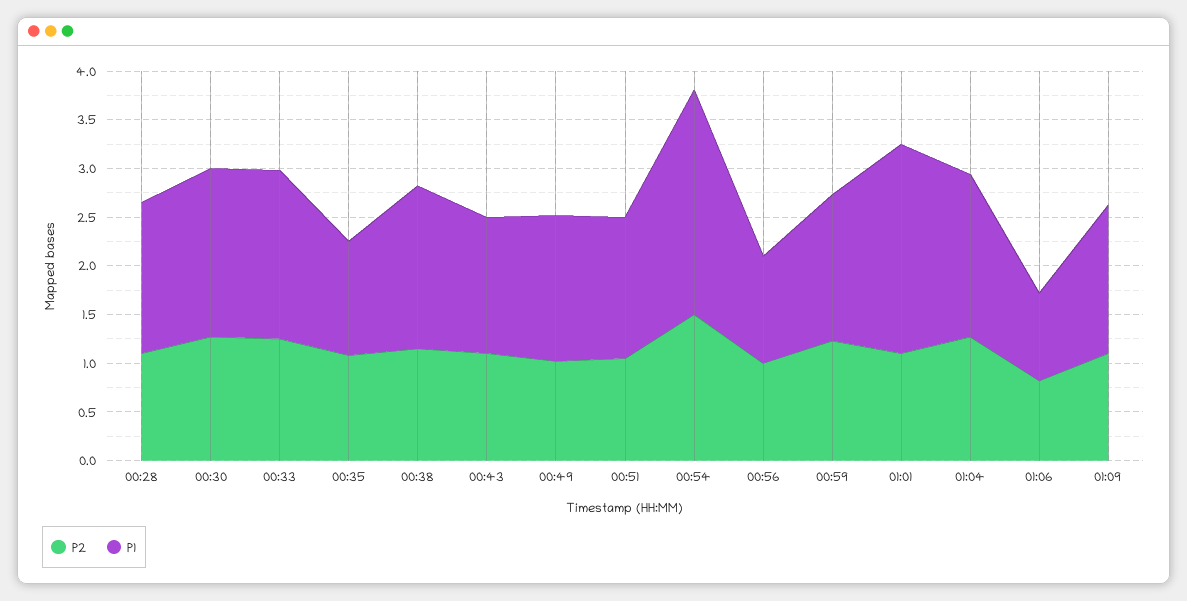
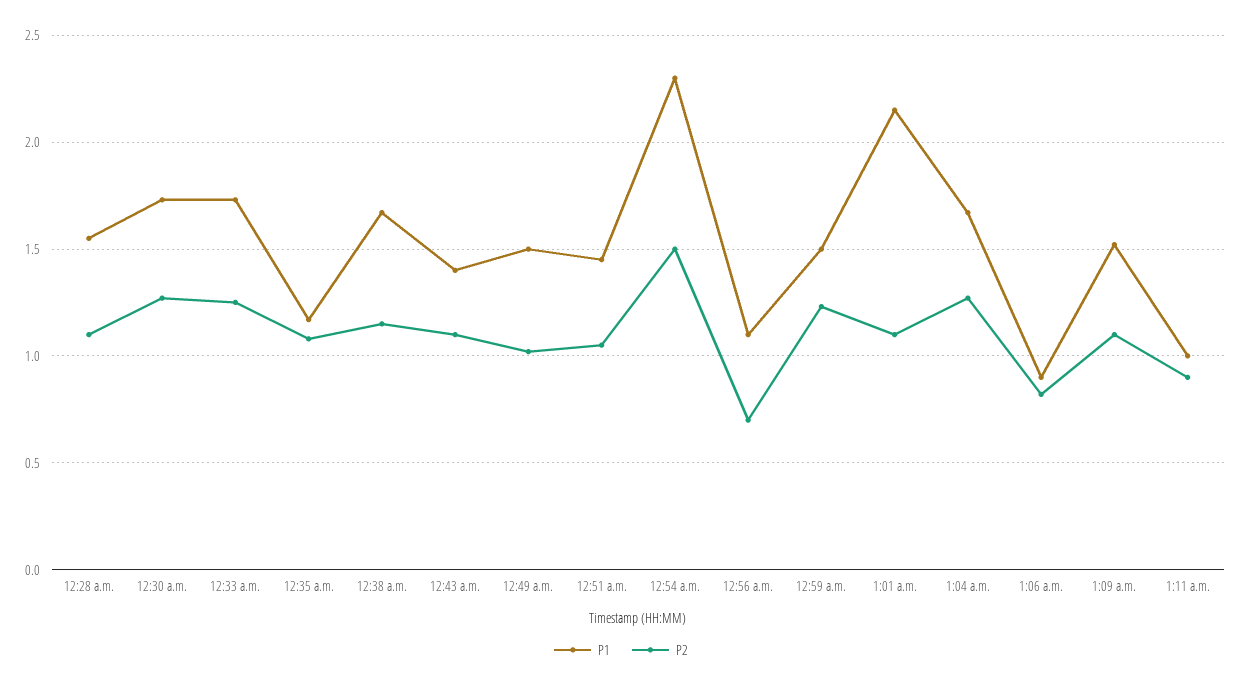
P2, 00:56: 1 -> 0.7
P1, 1:11 a.m.: none -> 1
P2, 1:11 a.m.: none -> 0.9

